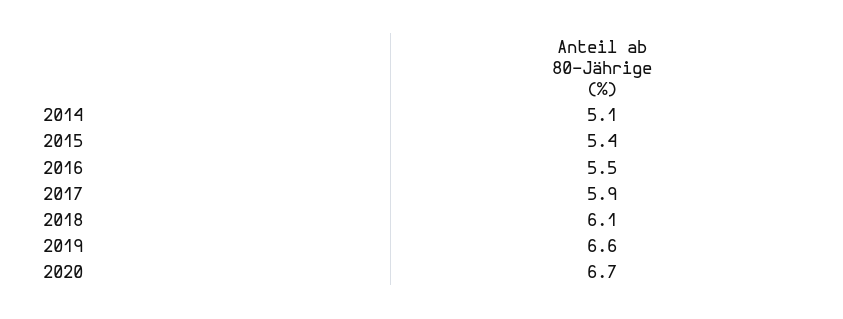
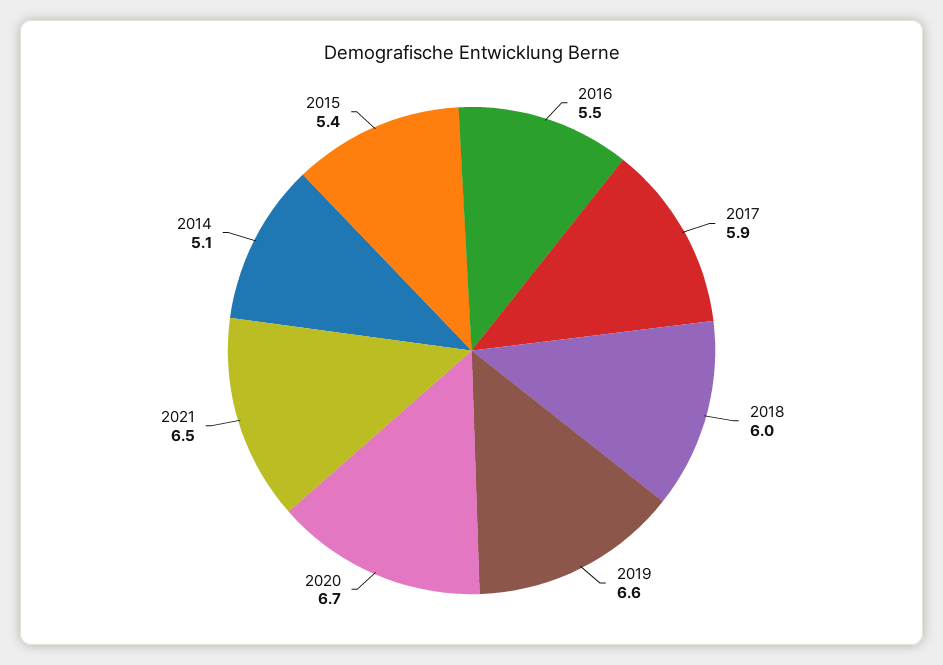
2018: 6.1 -> 6
2021: none -> 6.5

